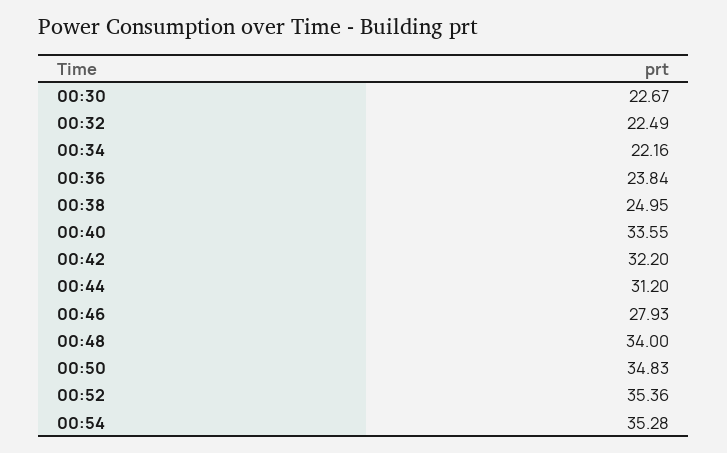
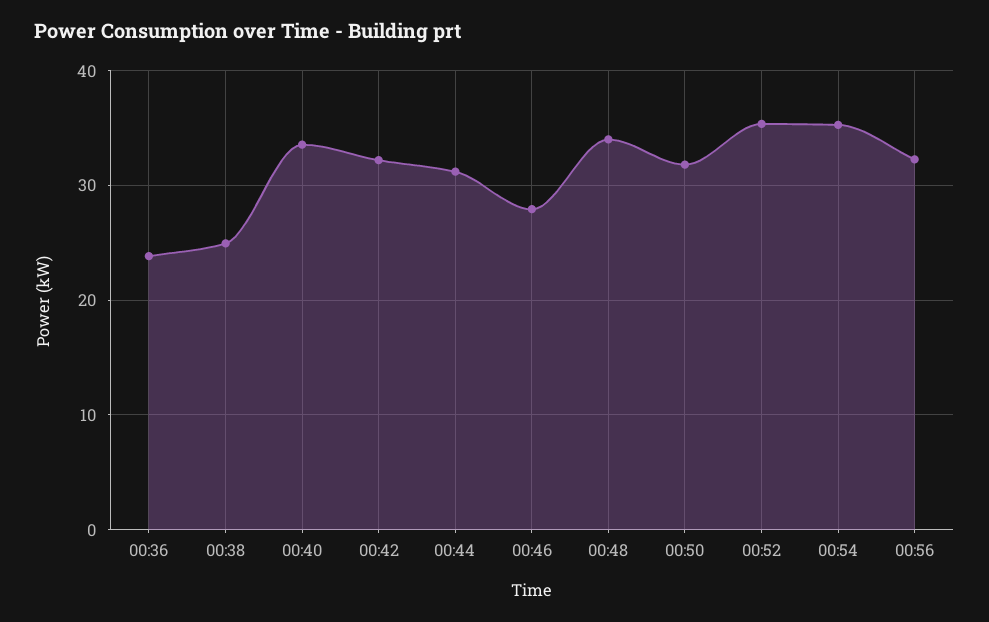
00:30: 22.67 -> none
00:32: 22.49 -> none
00:34: 22.16 -> none
00:50: 34.83 -> 32
00:56: none -> 32

